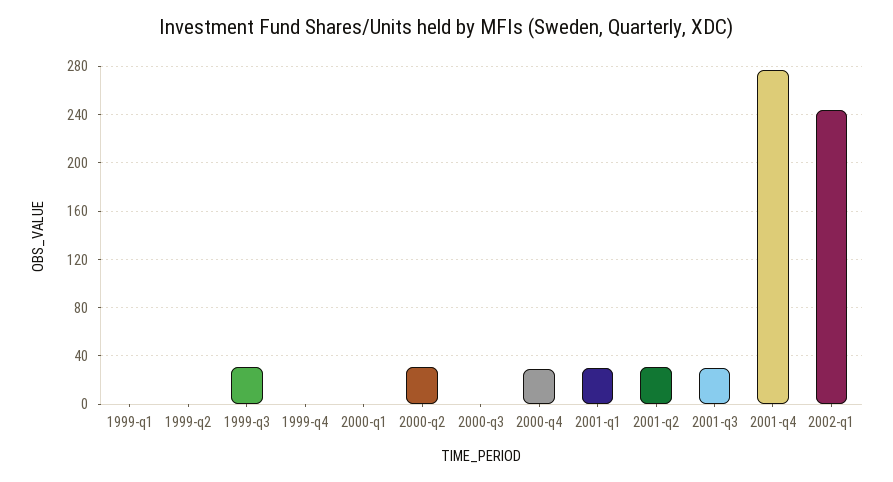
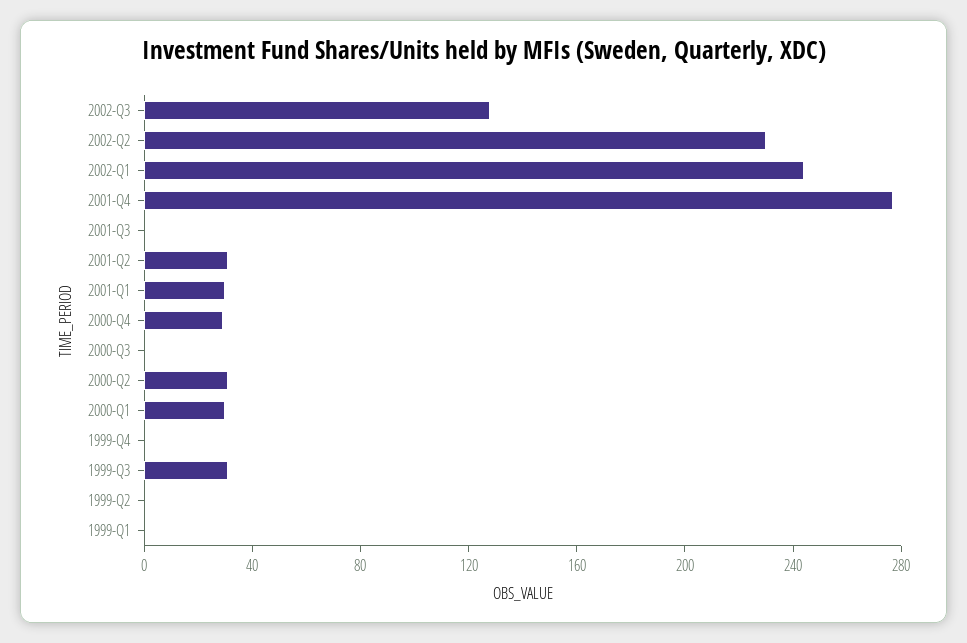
2000-q1: 0 -> 30
2001-q3: 30 -> 0
2002-Q3: none -> 130
2002-Q2: none -> 230

